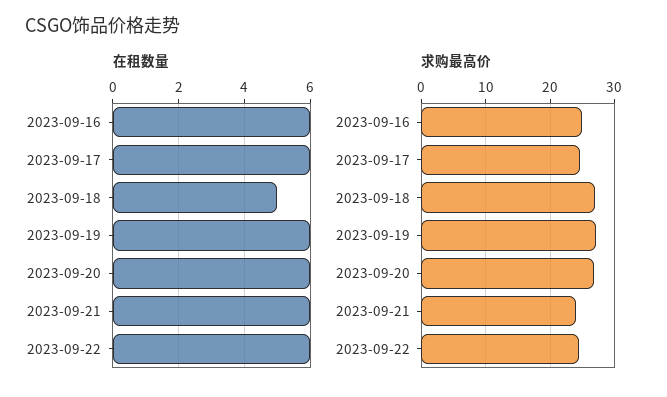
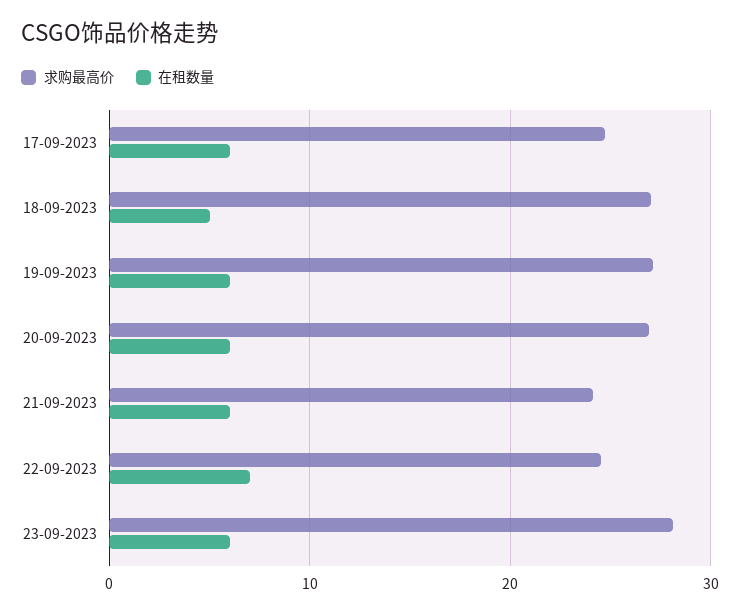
在租数量, 2023-09-16: 6 -> none
在租数量, 2023-09-22: 6 -> 7
求购最高价, 2023-09-16: 25 -> none
求购最高价, 23-09-2023: none -> 28
在租数量, 23-09-2023: none -> 6

